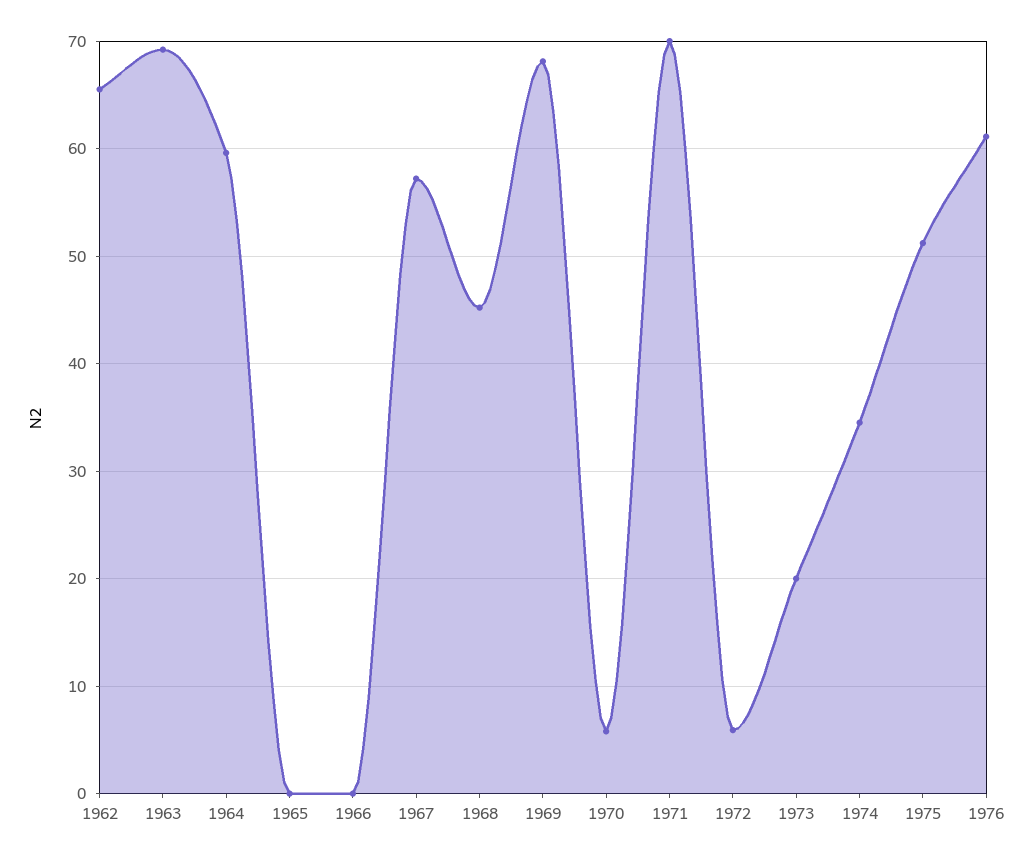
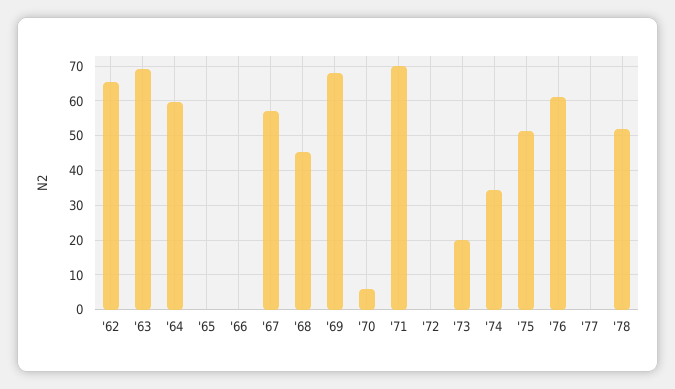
1972: 6 -> 0
'77: none -> 0
'78: none -> 52

